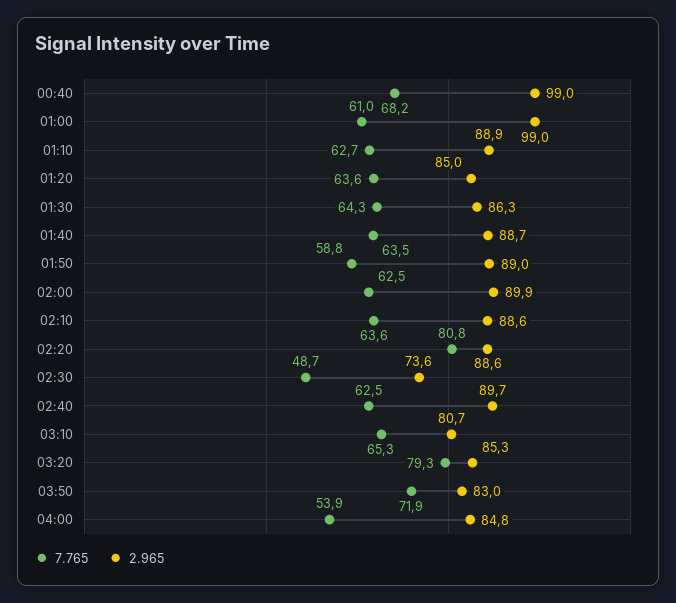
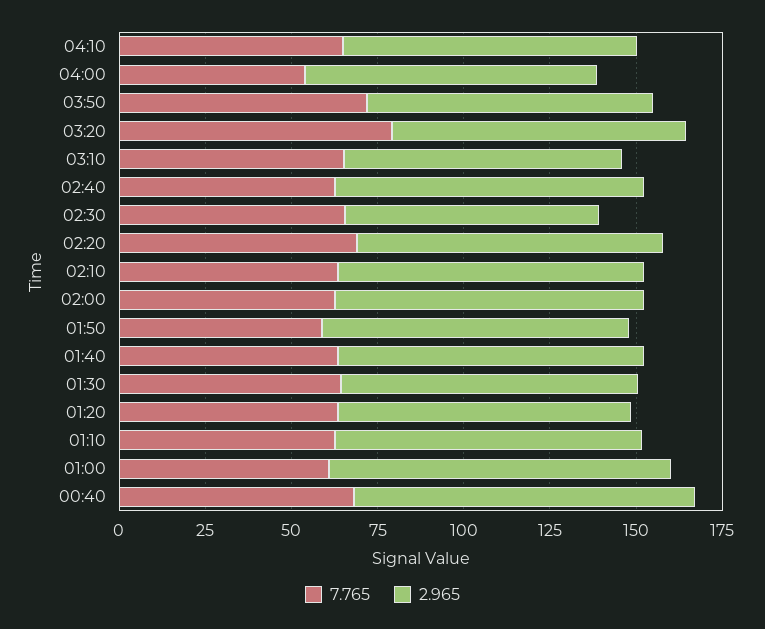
7.765, 02:20: 80.8 -> 70
7.765, 02:30: 48.7 -> 65
7.765, 04:10: none -> 65
2.965, 04:10: none -> 85

